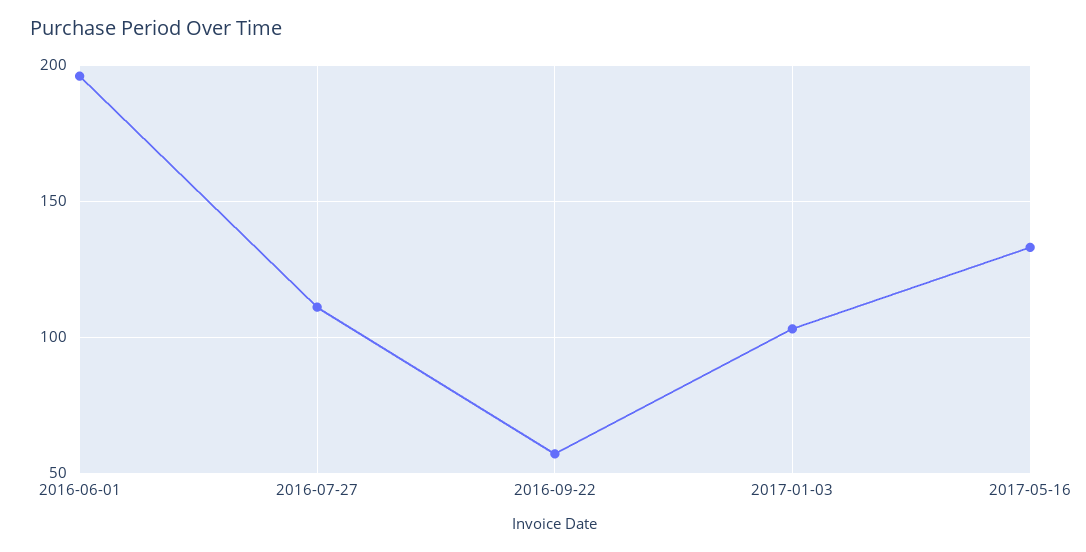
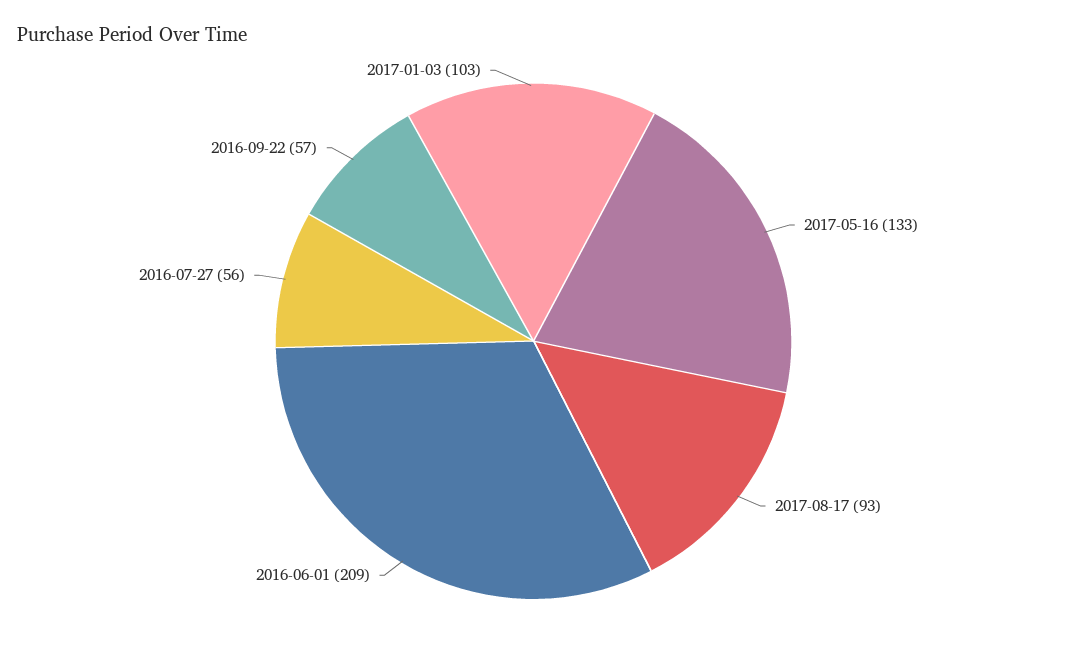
2016-06-01: 195 -> 209
2016-07-27: 110 -> 56
2017-08-17: none -> 93

